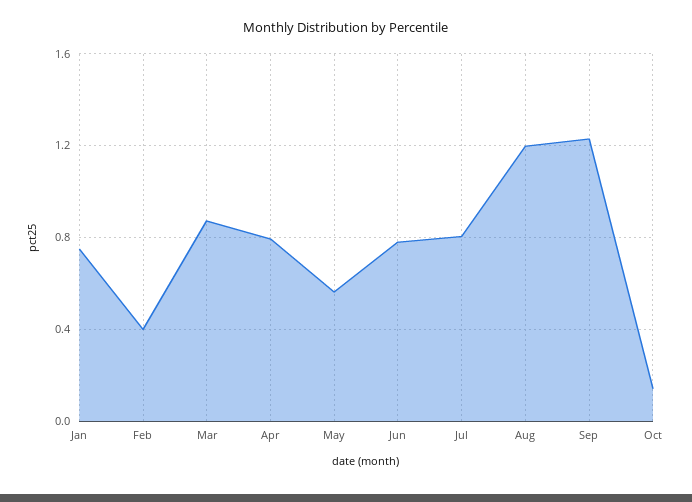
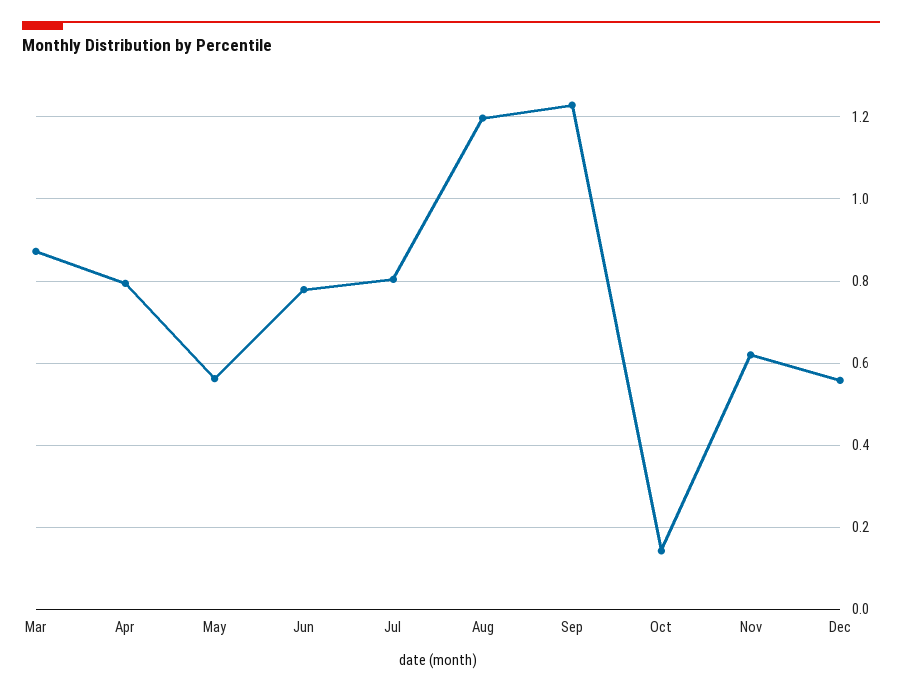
Jan: 0.75 -> none
Feb: 0.4 -> none
Nov: none -> 0.62
Dec: none -> 0.56

